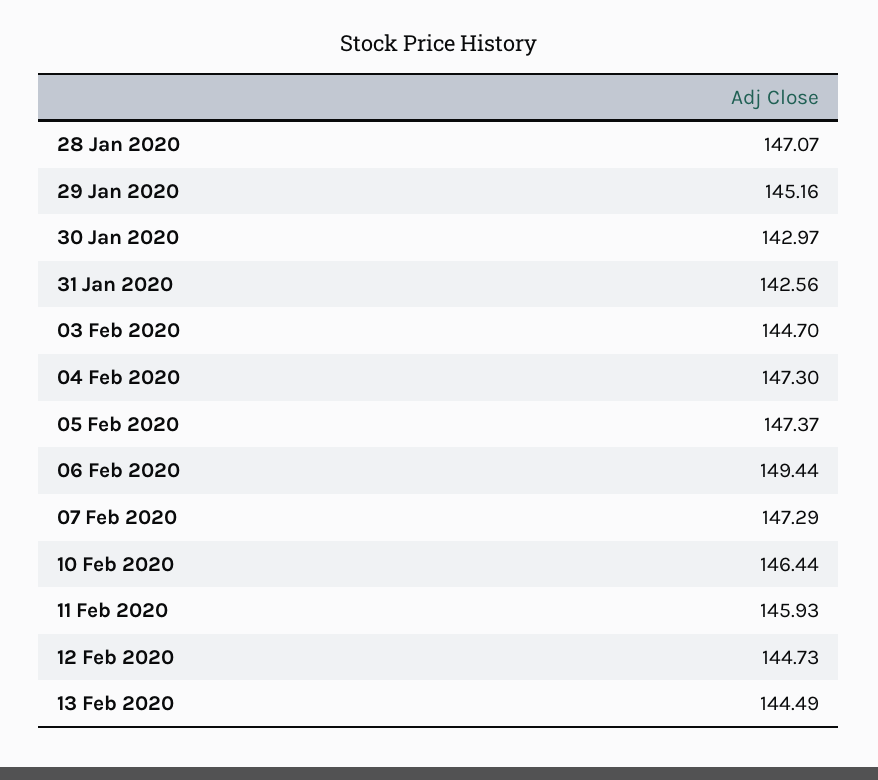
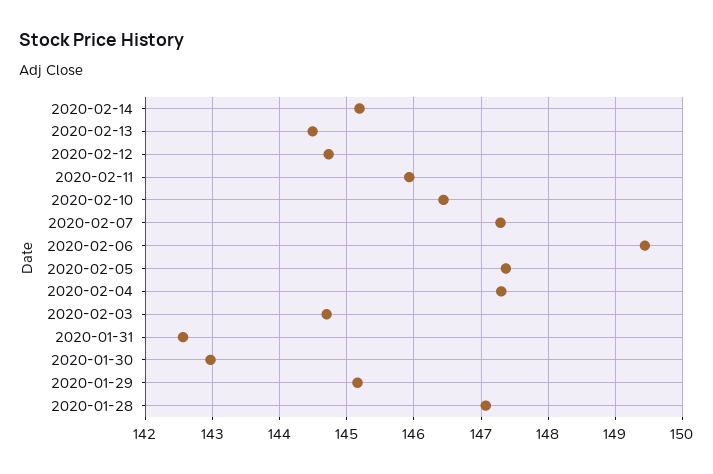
2020-02-14: none -> 145.2

